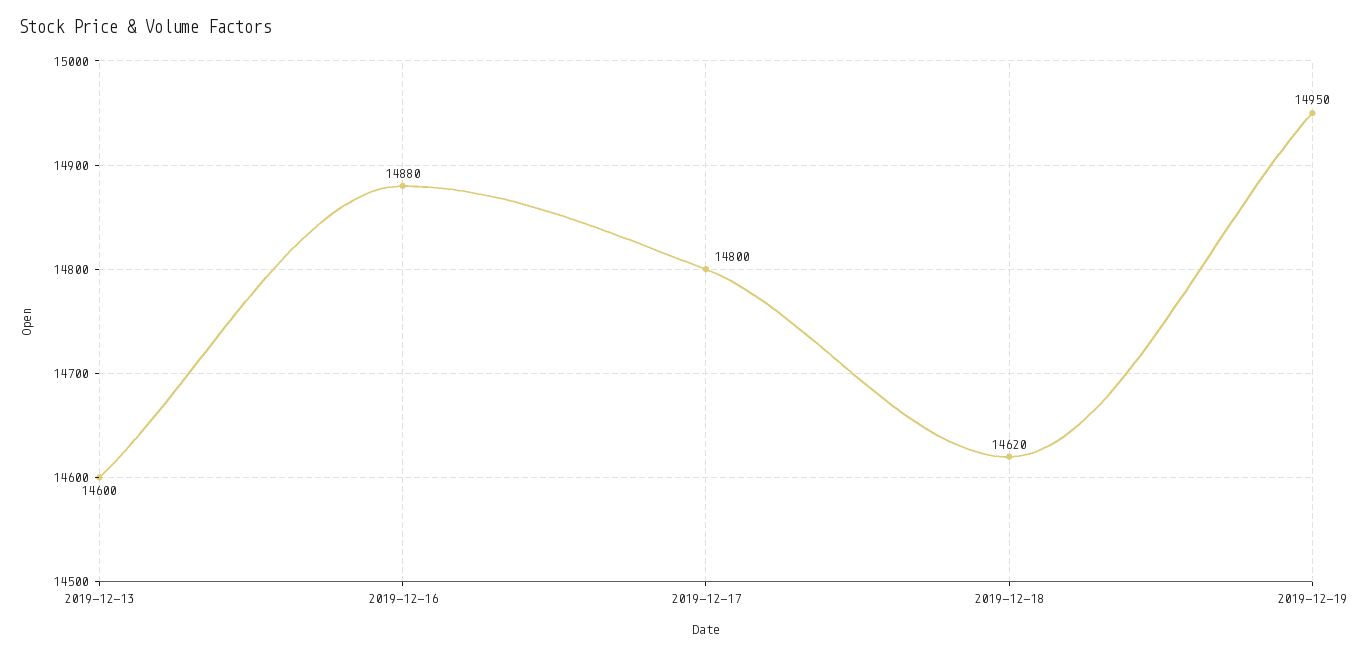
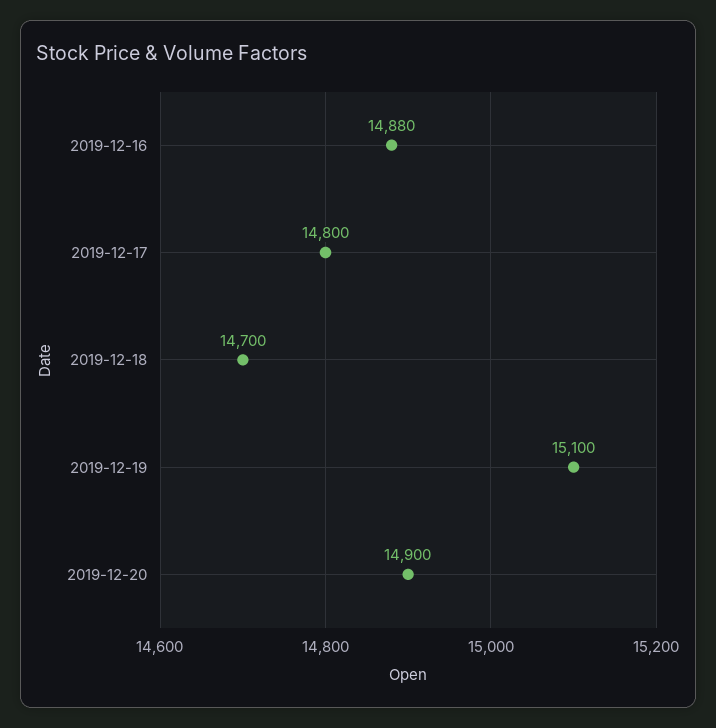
2019-12-13: 14600 -> none
2019-12-18: 14620 -> 14700
2019-12-19: 14950 -> 15100
2019-12-20: none -> 14900

